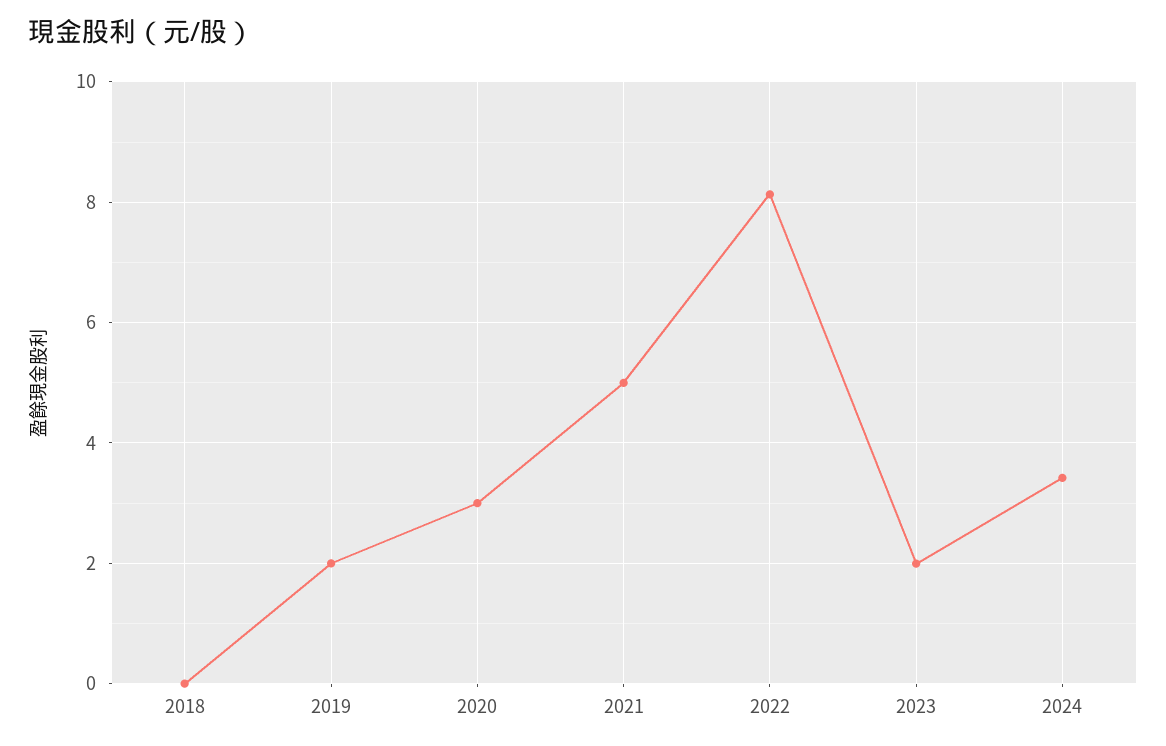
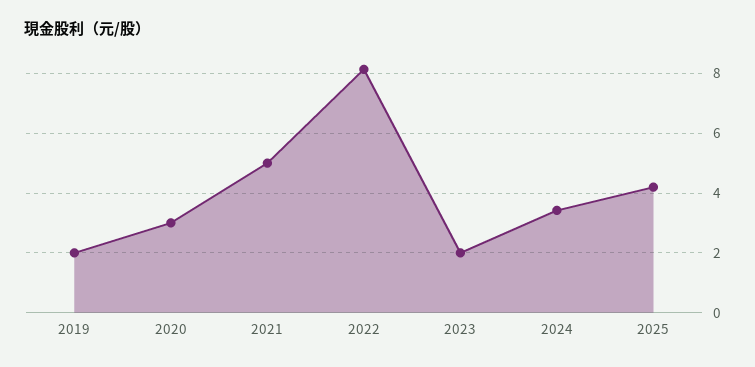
2018: 0 -> none
2025: none -> 4.25

